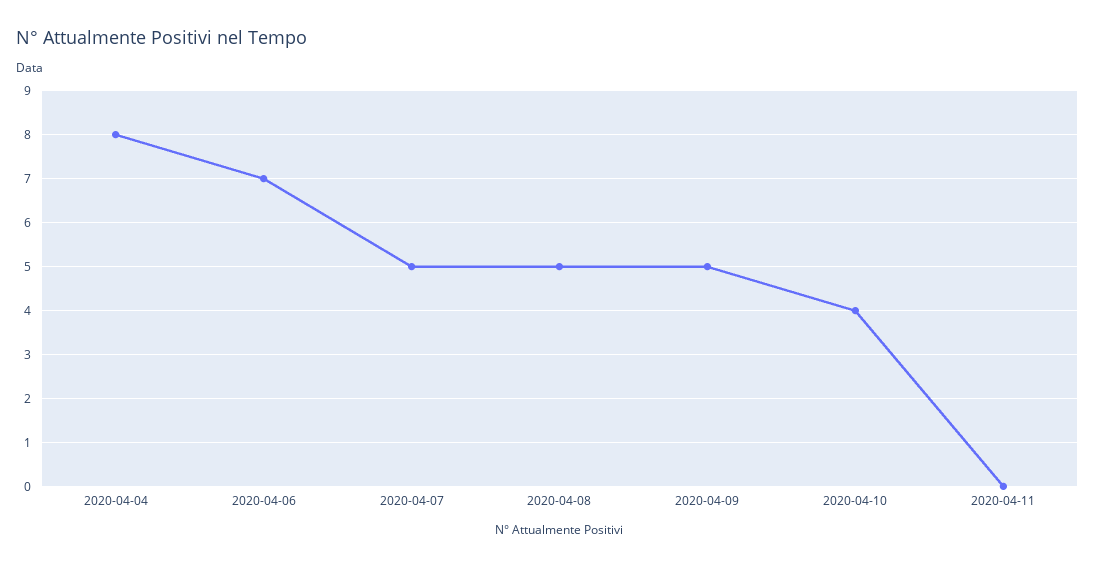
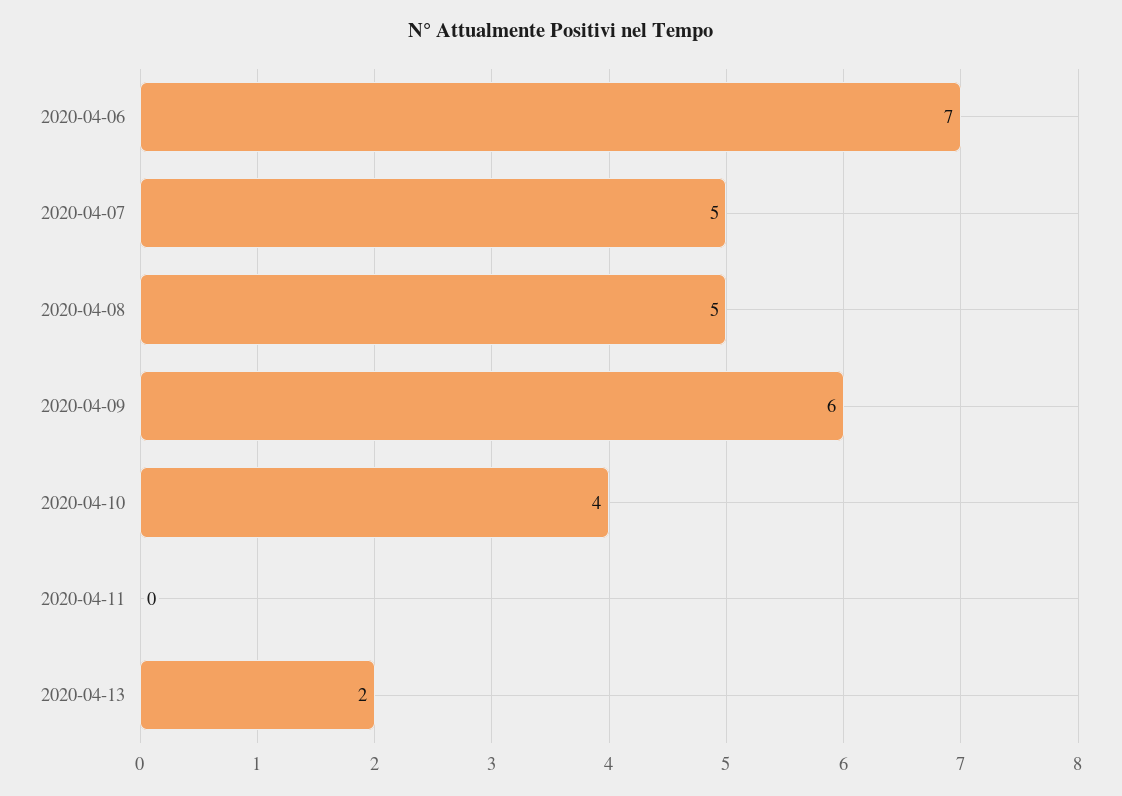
2020-04-04: 8 -> none
2020-04-09: 5 -> 6
2020-04-13: none -> 2

